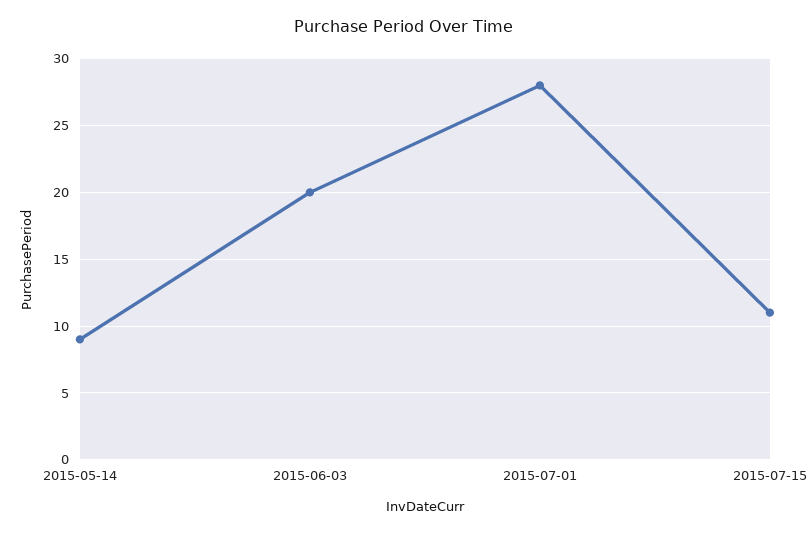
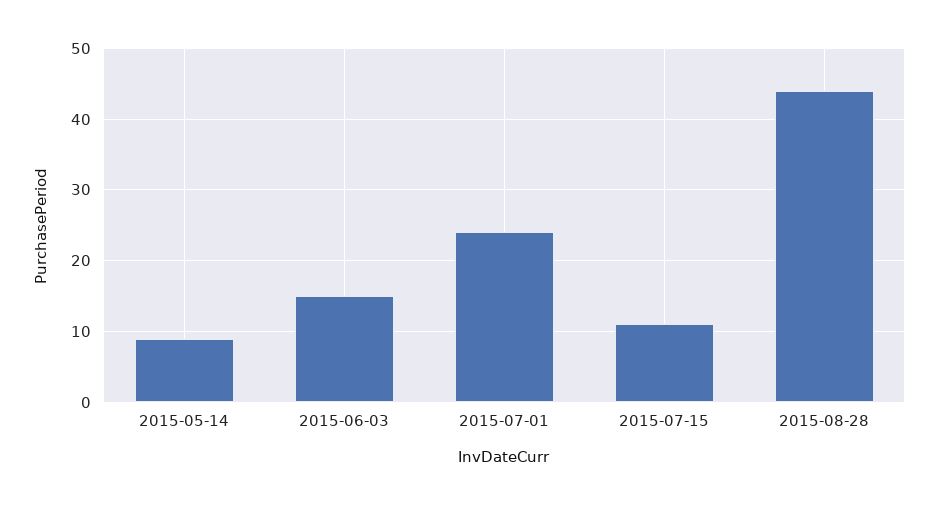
2015-06-03: 20 -> 15
2015-07-01: 28 -> 24
2015-08-28: none -> 44

